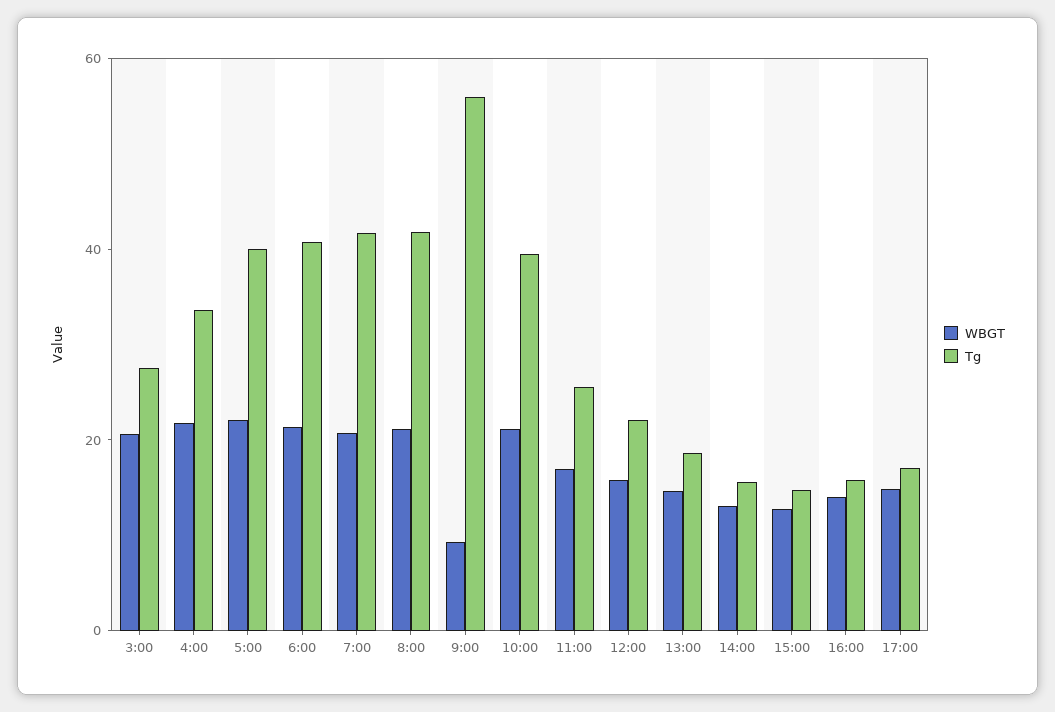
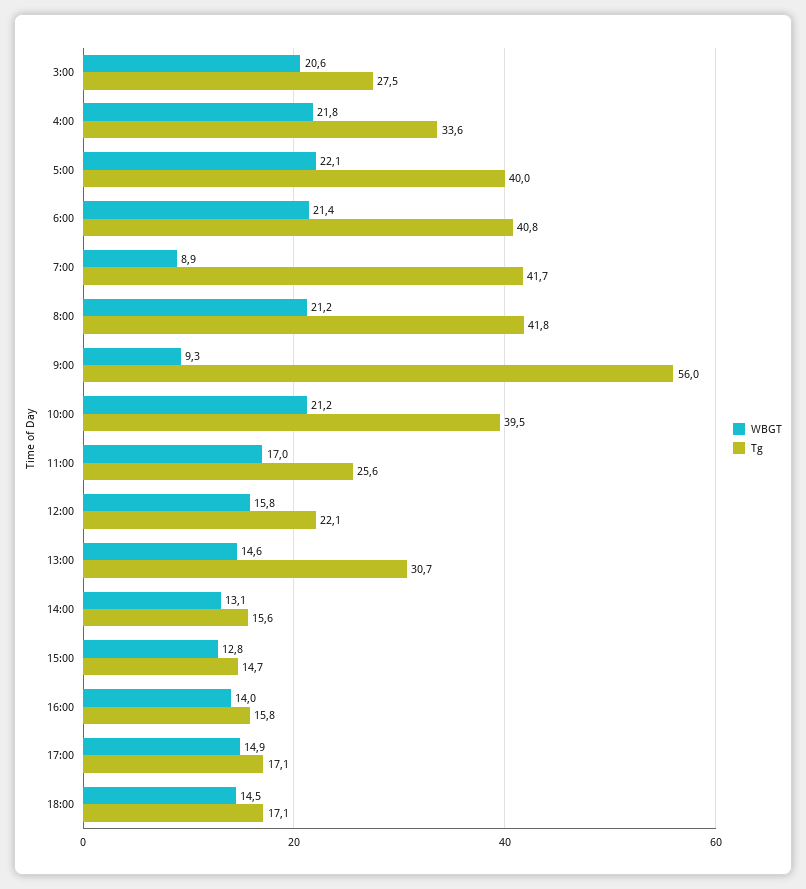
WBGT, 7:00: 20 -> 8.9
Tg, 13:00: 20 -> 30.7
WBGT, 18:00: none -> 14.5
Tg, 18:00: none -> 17.1

